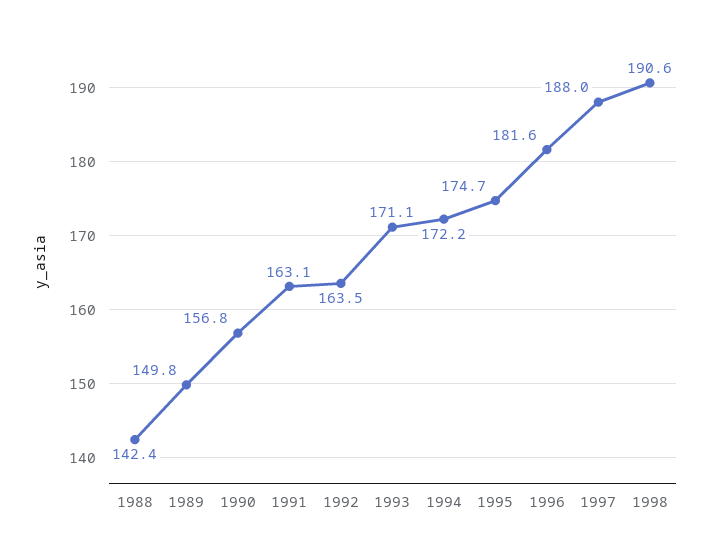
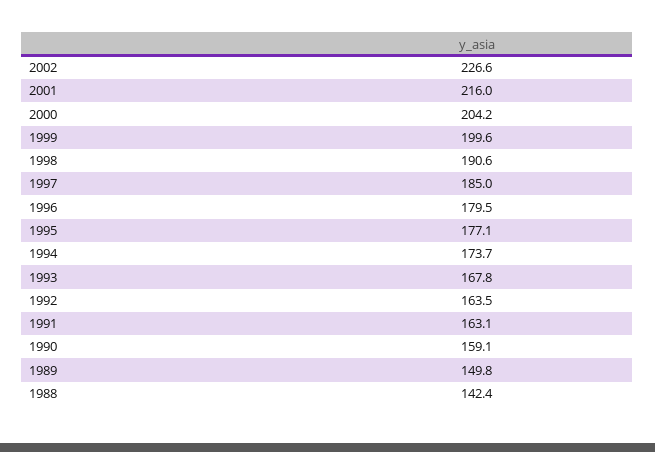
1990: 156.8 -> 159.1
1993: 171.1 -> 167.8
1994: 172.2 -> 173.7
1995: 174.7 -> 177.1
1996: 181.6 -> 179.5
1997: 188 -> 185
2002: none -> 226.6
2001: none -> 216
2000: none -> 204.2
1999: none -> 199.6

